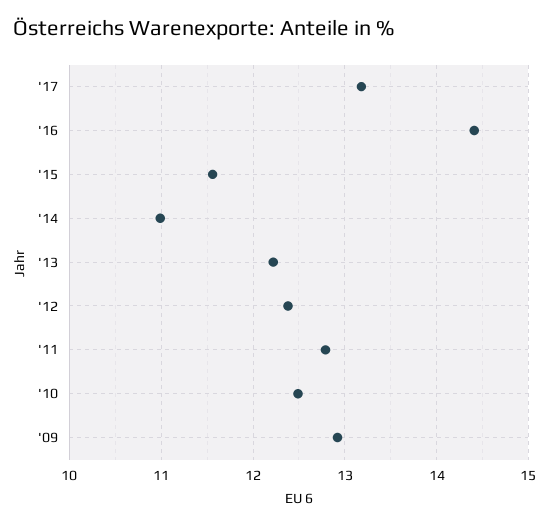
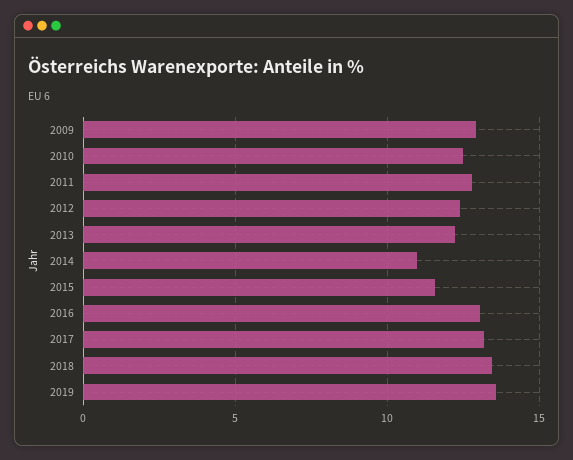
'16: 14.4 -> 13
2018: none -> 13.5
2019: none -> 13.5

